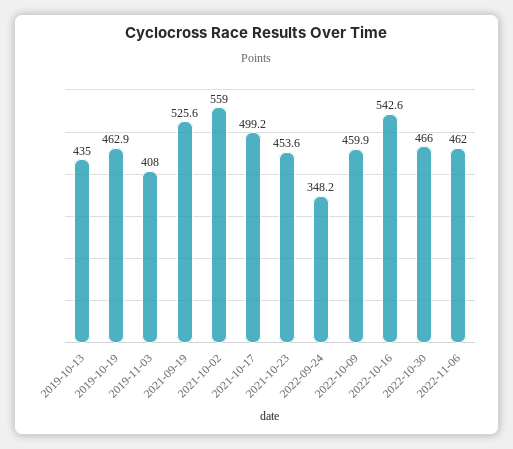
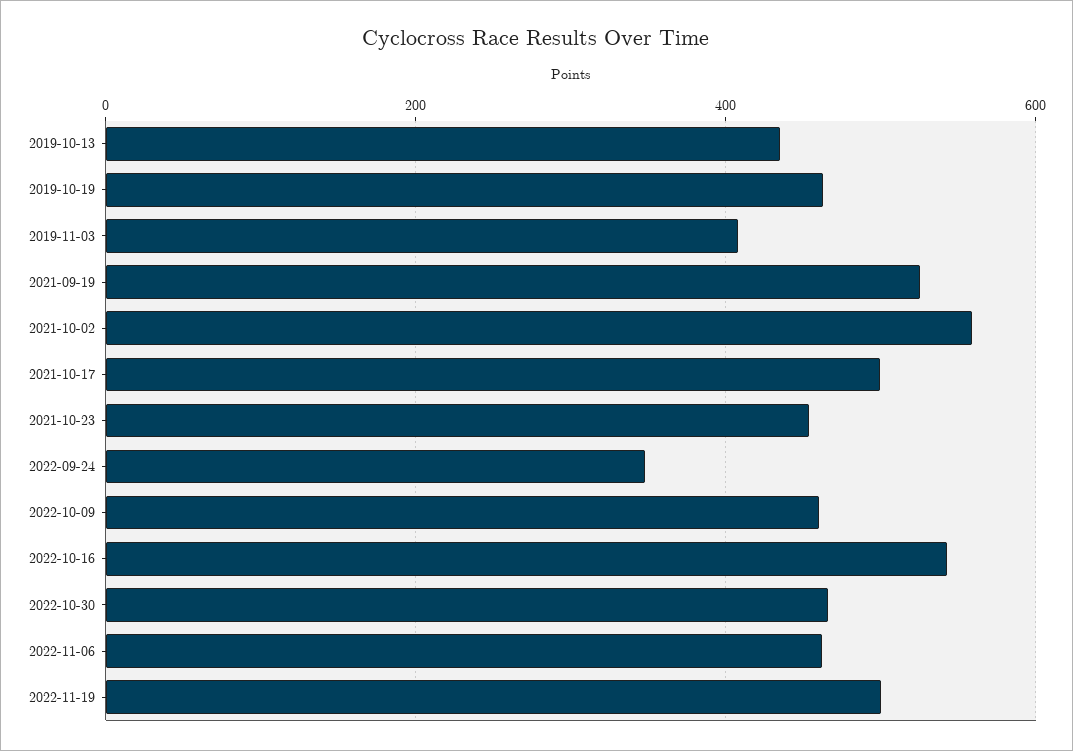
2022-11-19: none -> 500

